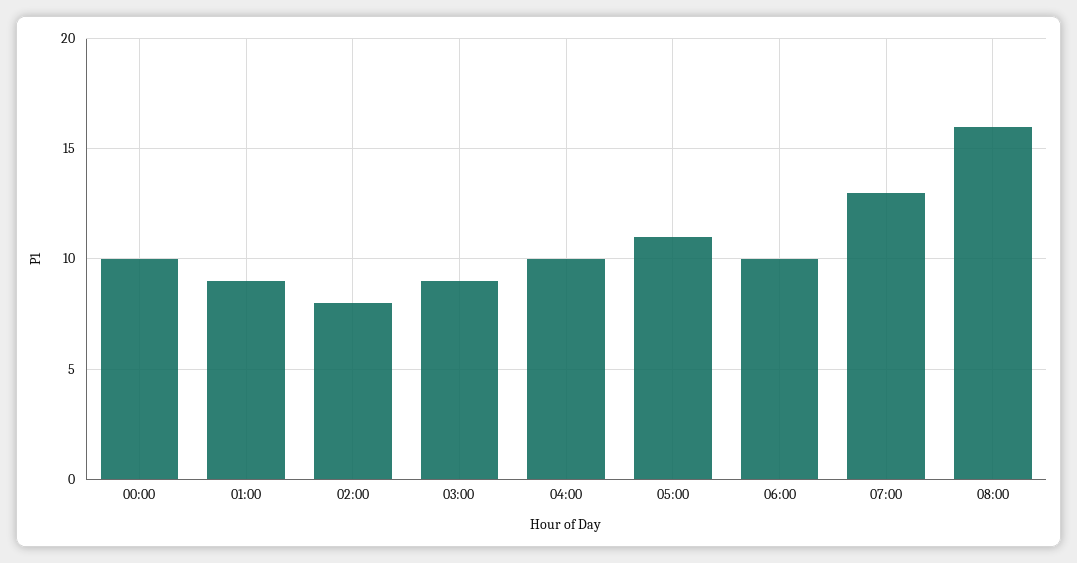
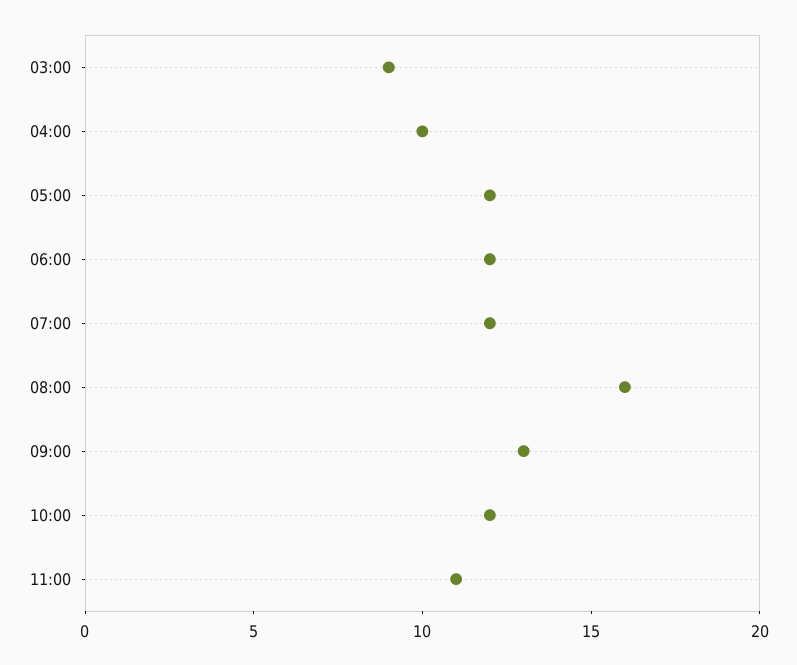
00:00: 10 -> none
01:00: 9 -> none
02:00: 8 -> none
05:00: 11 -> 12
06:00: 10 -> 12
07:00: 13 -> 12
09:00: none -> 13
10:00: none -> 12
11:00: none -> 11

